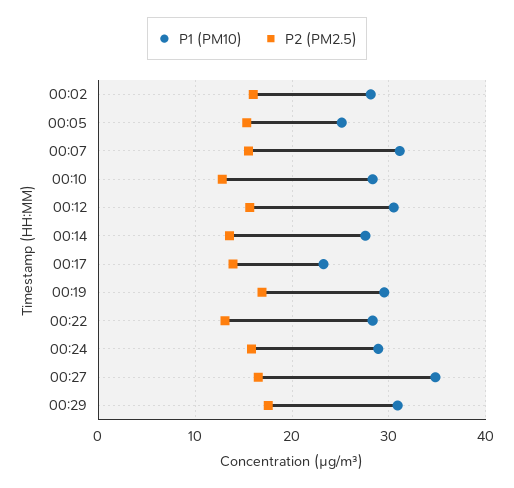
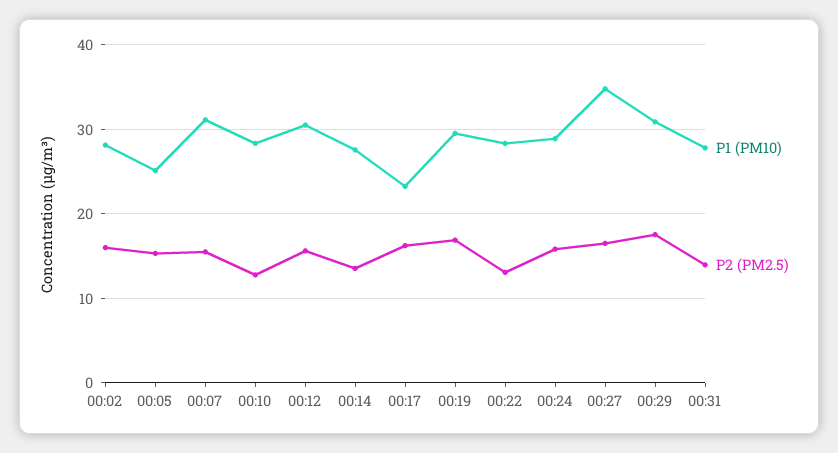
P2 (PM2.5), 00:17: 14 -> 16
P1 (PM10), 00:31: none -> 28
P2 (PM2.5), 00:31: none -> 14

